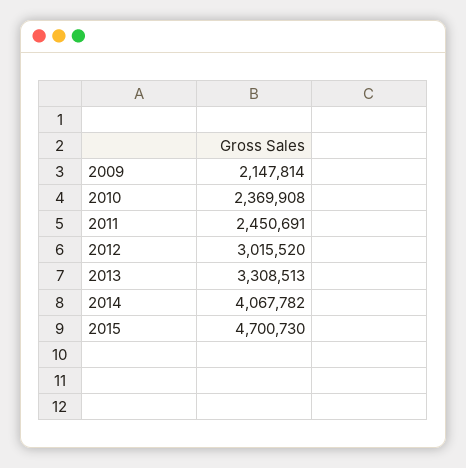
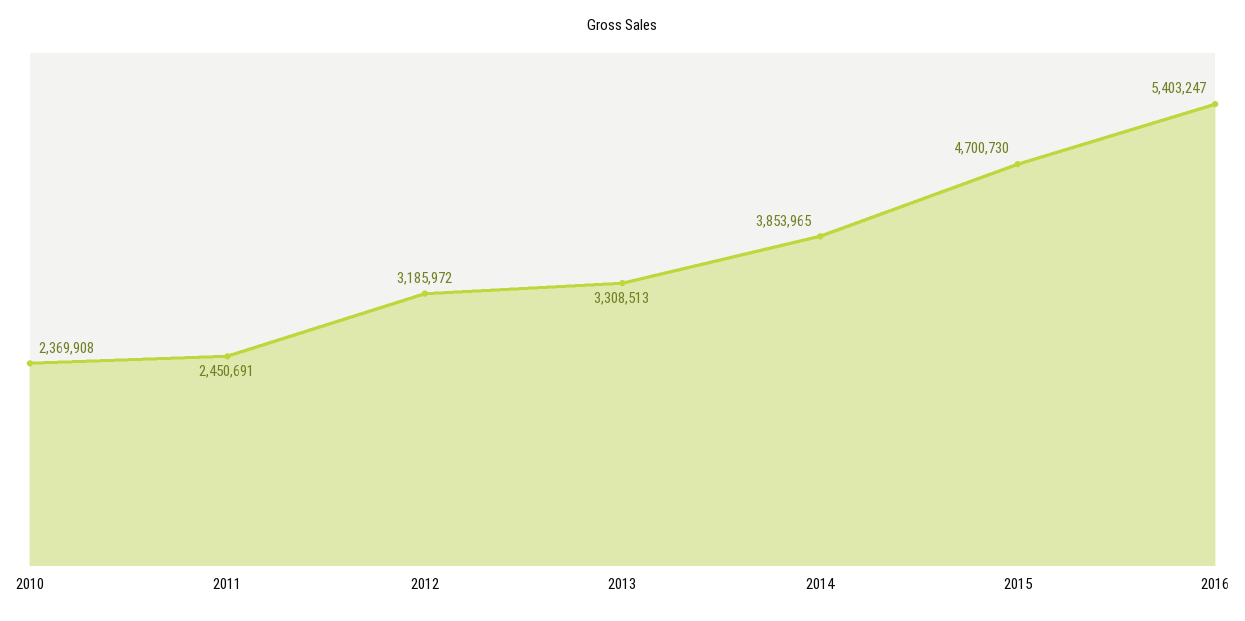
2009: 2147814 -> none
2012: 3015520 -> 3185972
2014: 4067782 -> 3853965
2016: none -> 5403247

